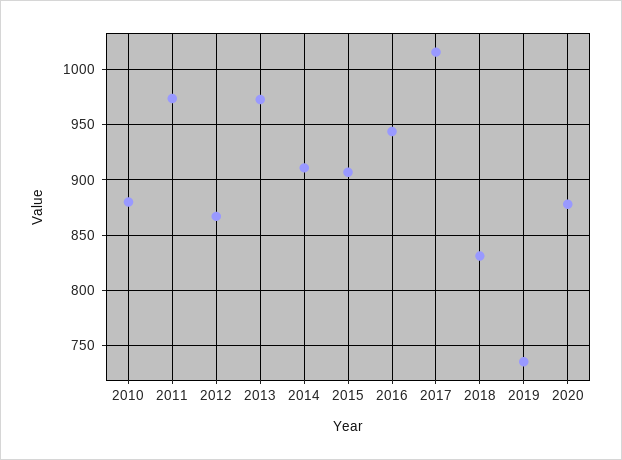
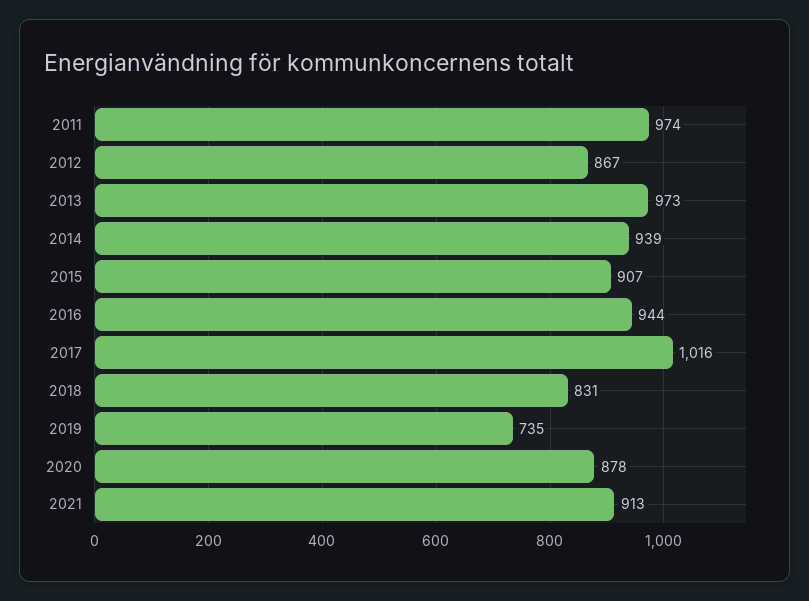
2010: 880 -> none
2014: 910 -> 939
2021: none -> 913

